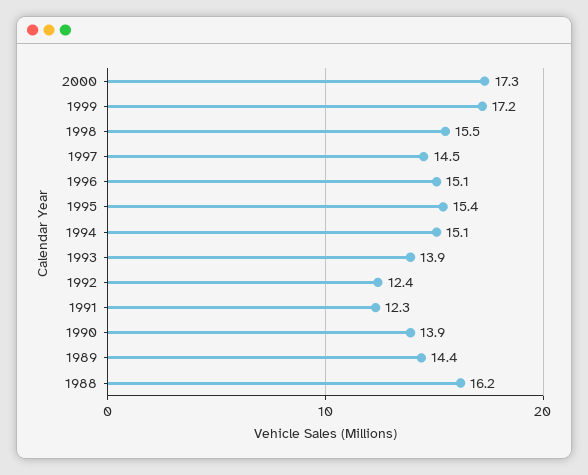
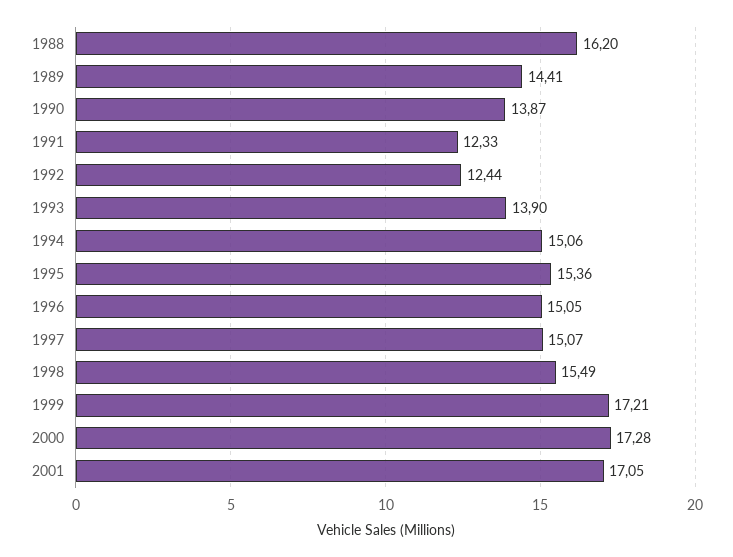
1997: 14.5 -> 15.07
2001: none -> 17.05

